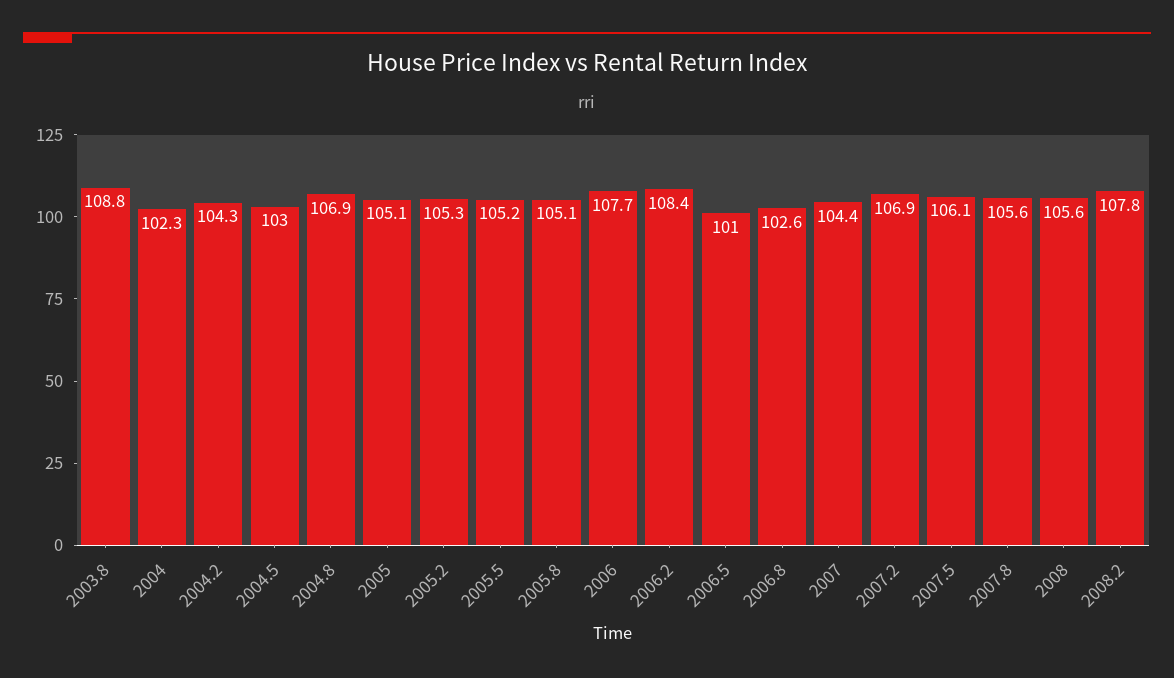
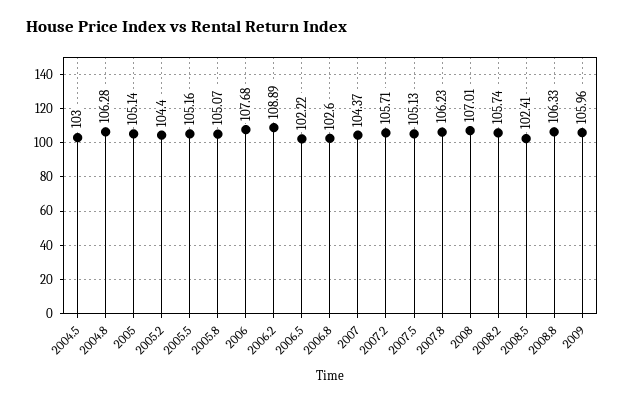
2003.8: 108.8 -> none
2004: 102.3 -> none
2004.2: 104.3 -> none
2004.8: 106.9 -> 106.28
2005.2: 105.3 -> 104.4
2006.2: 108.4 -> 108.89
2006.5: 101 -> 102.22
2007.2: 106.9 -> 105.71
2007.5: 106.1 -> 105.13
2007.8: 105.6 -> 106.23
2008: 105.6 -> 107.01
2008.2: 107.8 -> 105.74
2008.5: none -> 102.41
2008.8: none -> 106.33
2009: none -> 105.96

